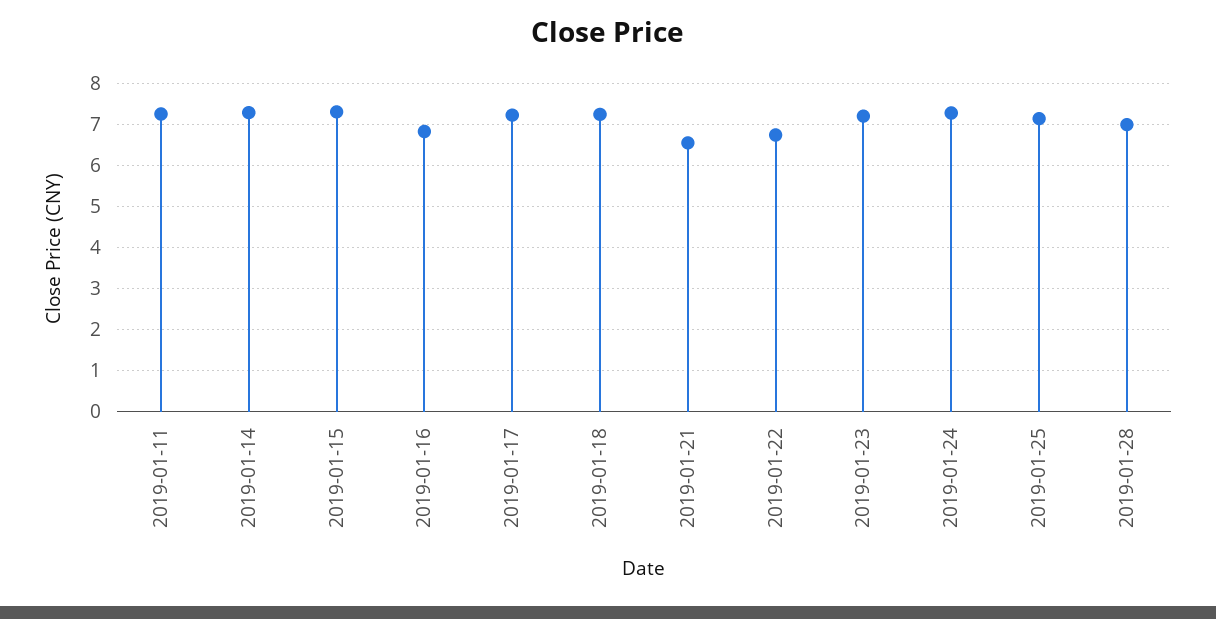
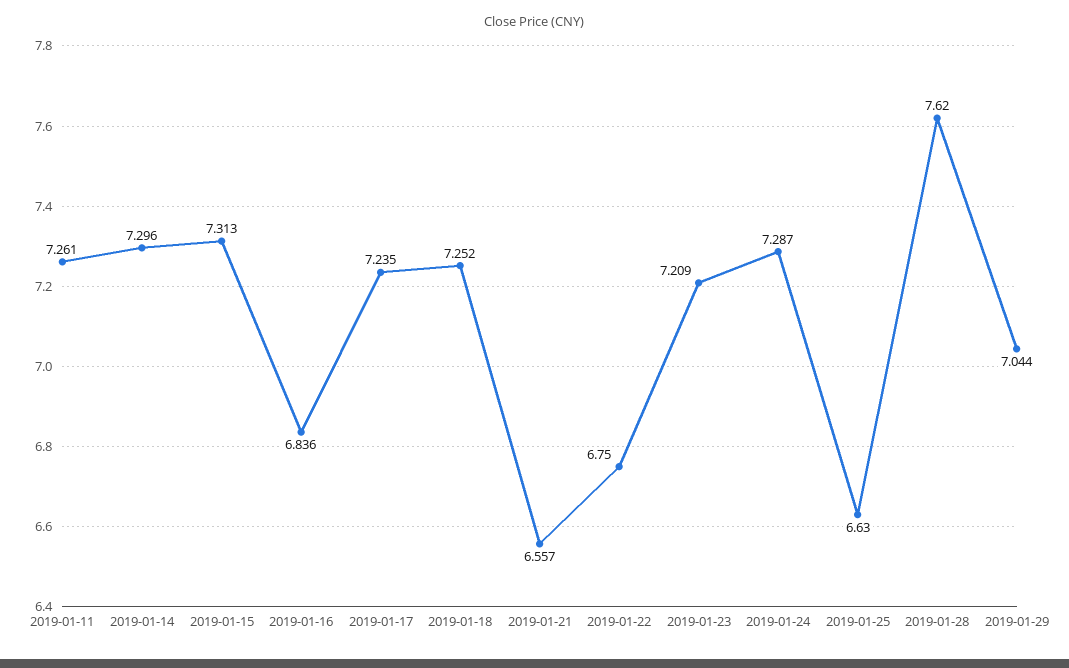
2019-01-25: 7.2 -> 6.63
2019-01-28: 7 -> 7.62
2019-01-29: none -> 7.044

